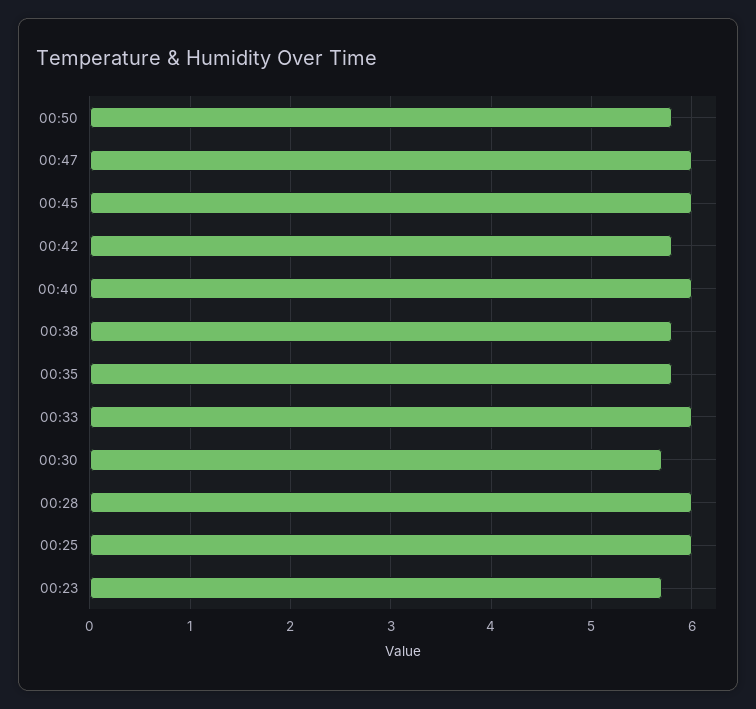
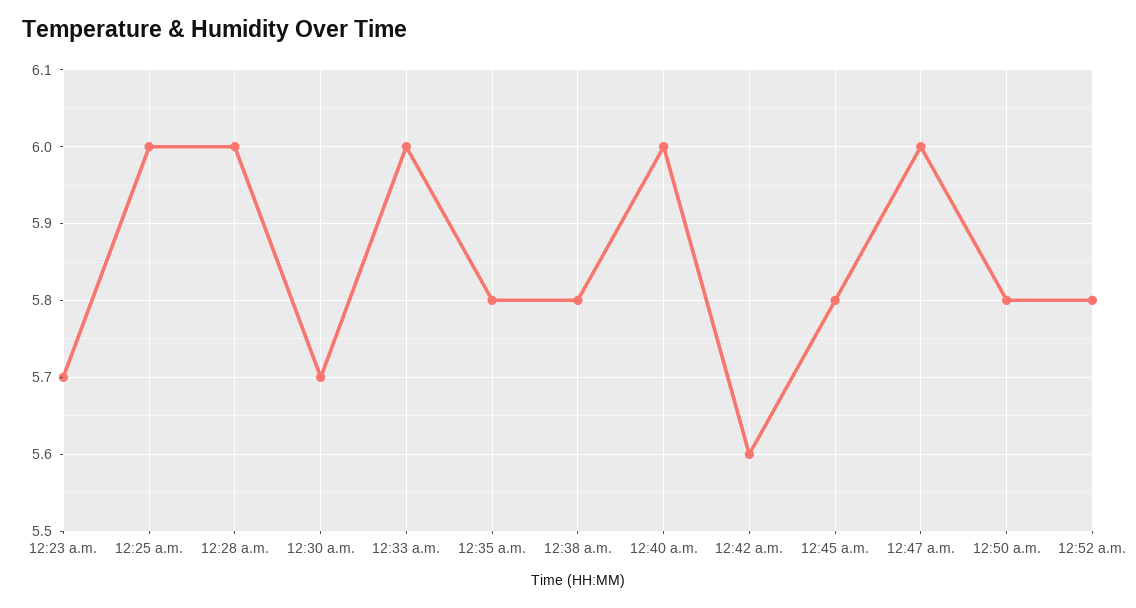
00:45: 6 -> 5.8
00:42: 5.8 -> 5.6
12:52 a.m.: none -> 5.8

